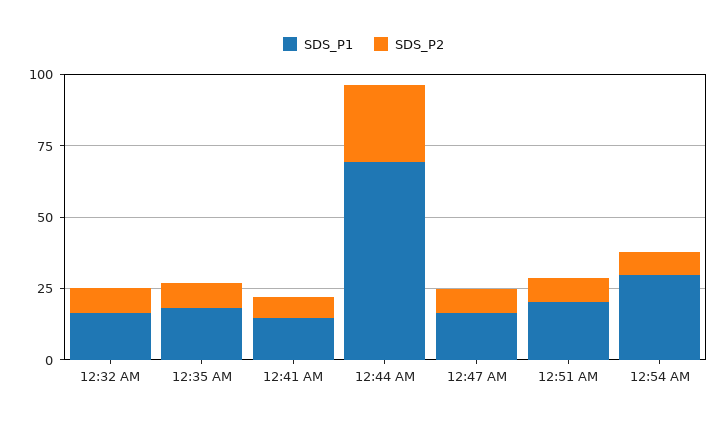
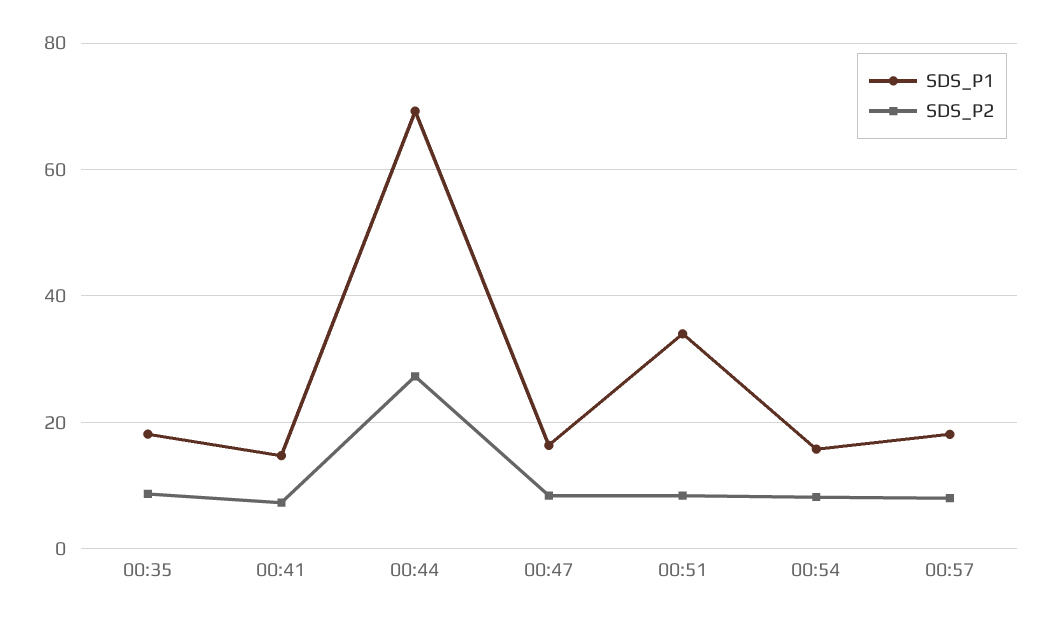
SDS_P1, 12:32 AM: 15 -> none
SDS_P2, 12:32 AM: 10 -> none
SDS_P1, 12:51 AM: 20 -> 34
SDS_P1, 12:54 AM: 30 -> 16
SDS_P1, 00:57: none -> 18
SDS_P2, 00:57: none -> 8

